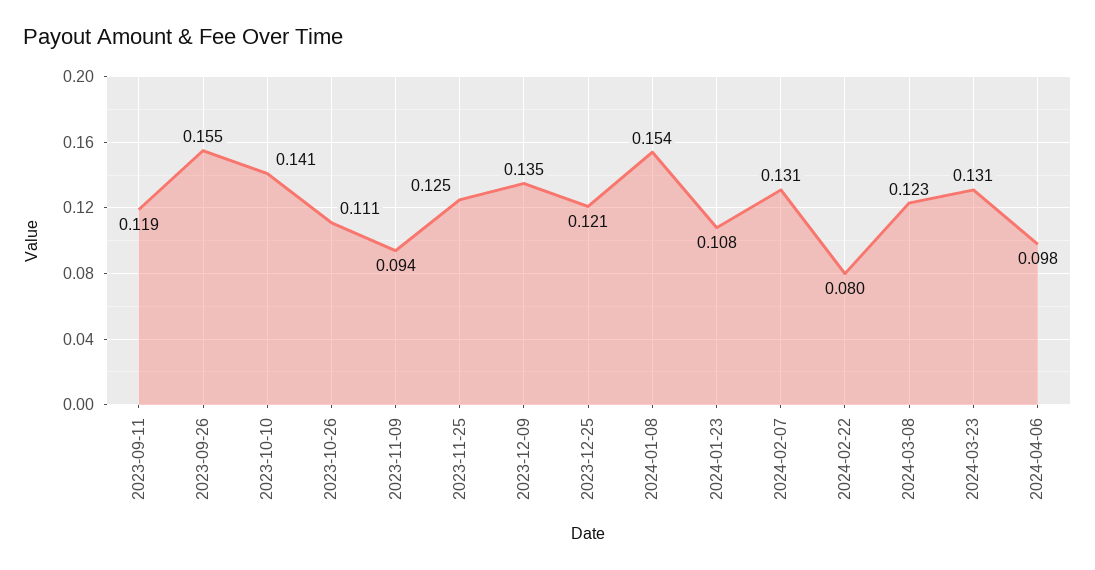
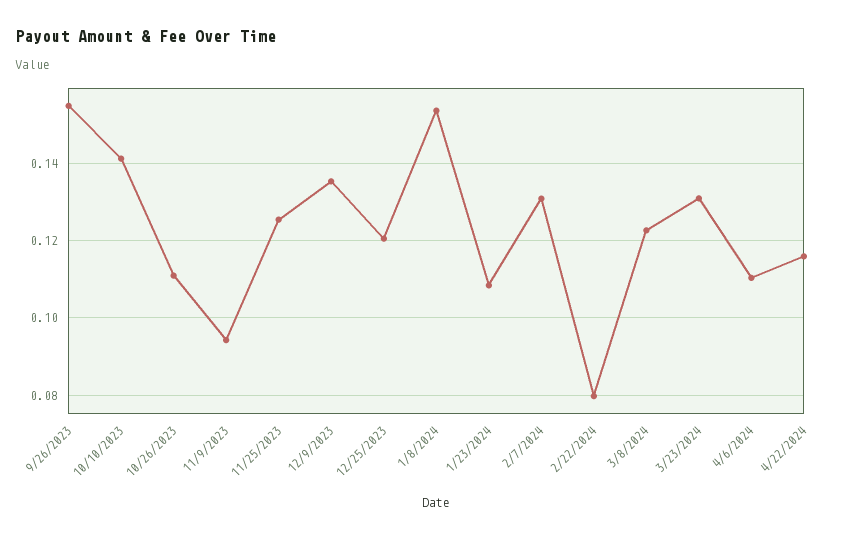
2023-09-11: 0.119 -> none
2024-04-06: 0.098 -> 0.11
4/22/2024: none -> 0.116

